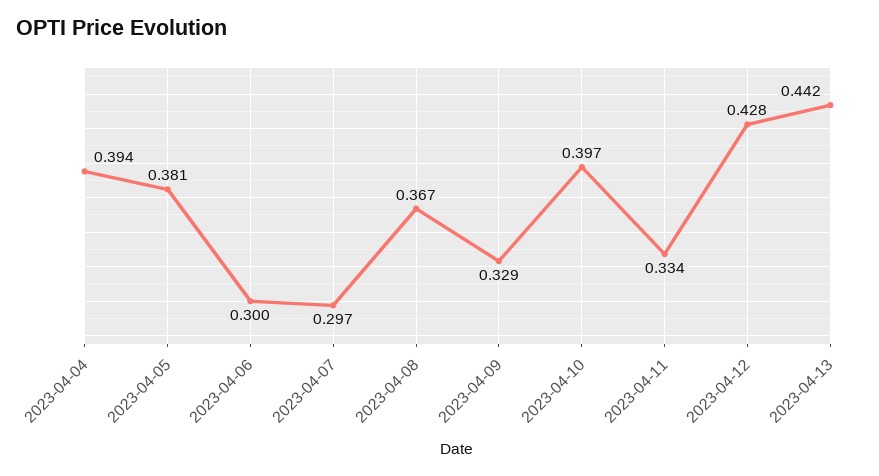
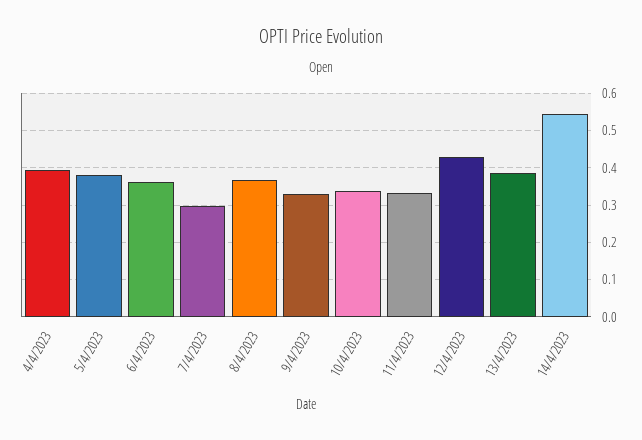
2023-04-06: 0.3 -> 0.36
2023-04-10: 0.397 -> 0.34
2023-04-13: 0.442 -> 0.38
14/4/2023: none -> 0.54

